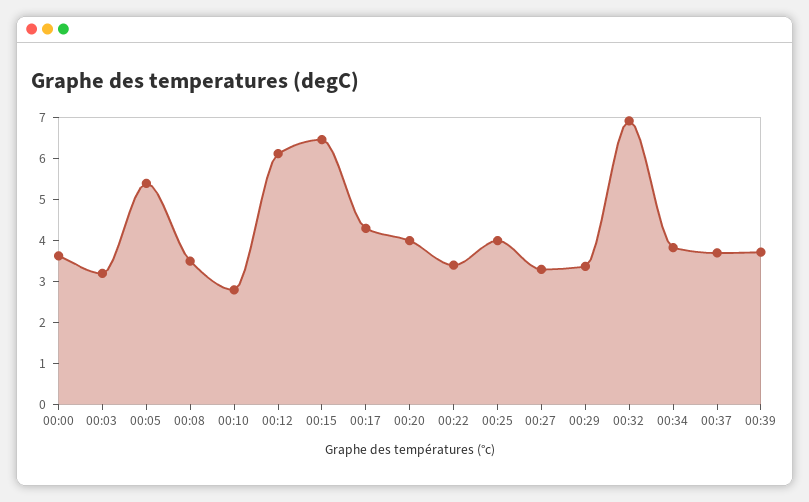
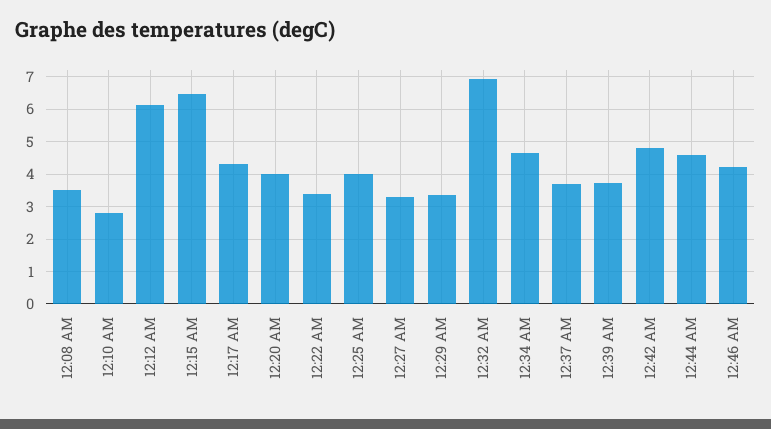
00:00: 3.6 -> none
00:03: 3.2 -> none
00:05: 5.4 -> none
00:34: 3.8 -> 4.6
12:42 AM: none -> 4.8
12:44 AM: none -> 4.6
12:46 AM: none -> 4.2

